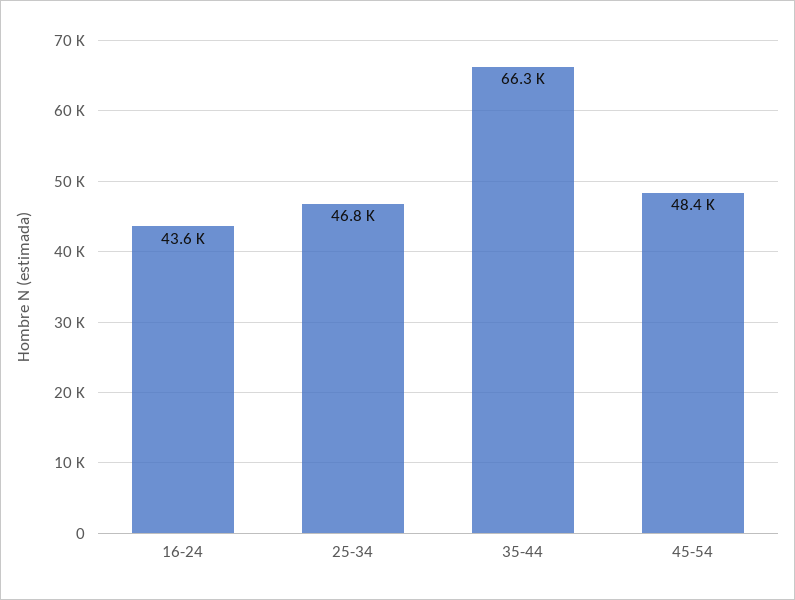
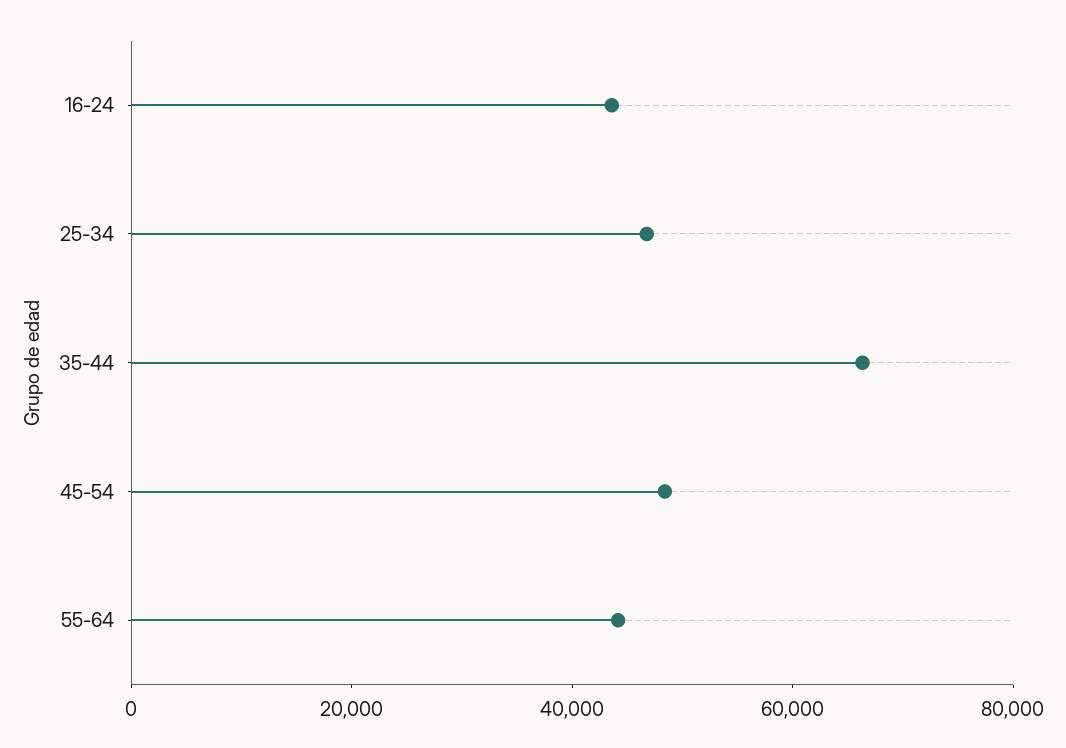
55-64: none -> 45000

